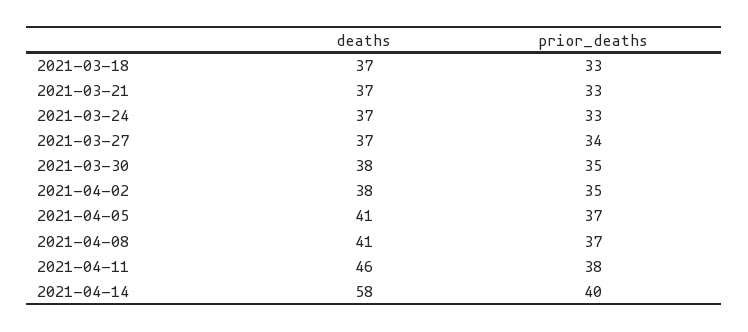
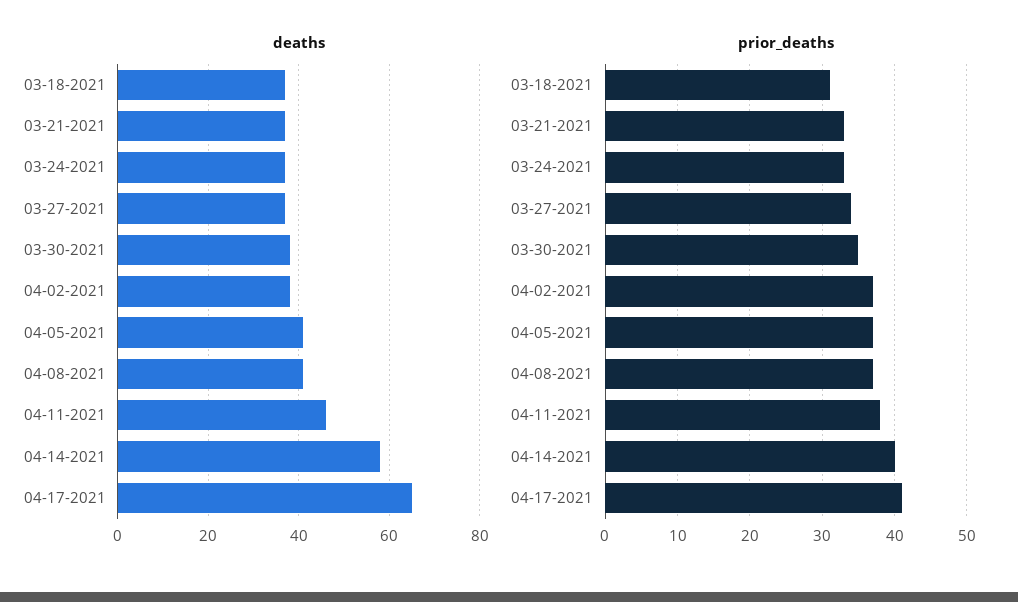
prior_deaths, 2021-03-18: 33 -> 31
prior_deaths, 2021-04-02: 35 -> 37
deaths, 04-17-2021: none -> 65
prior_deaths, 04-17-2021: none -> 41

